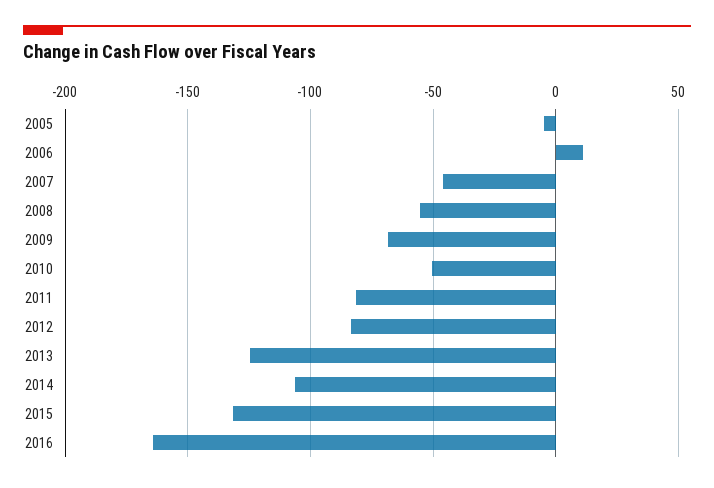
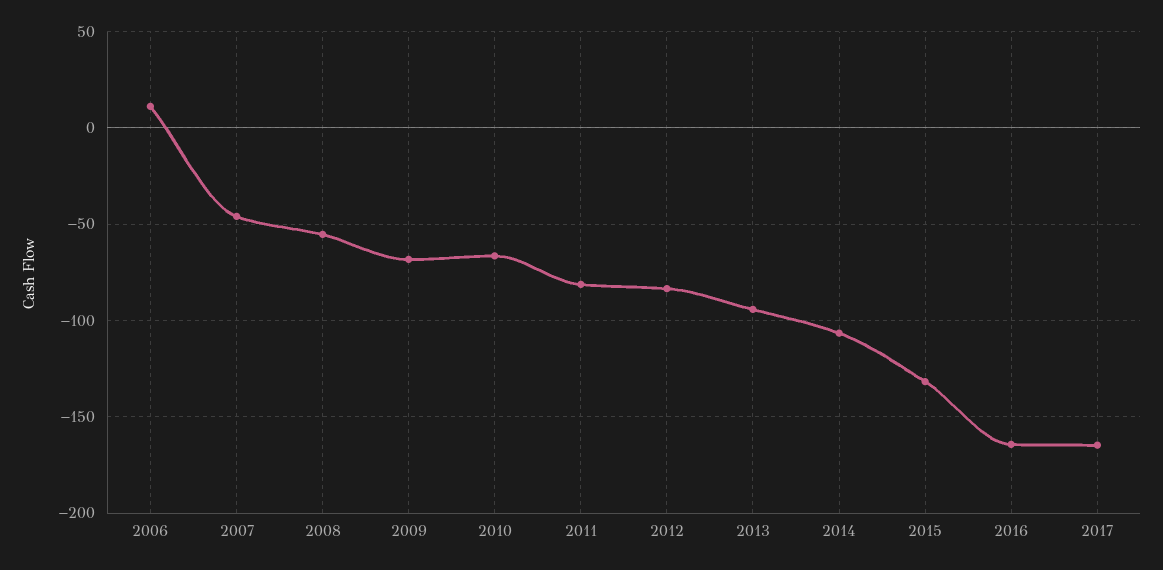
2005: -5 -> none
2010: -50 -> -65
2013: -125 -> -95
2017: none -> -165

